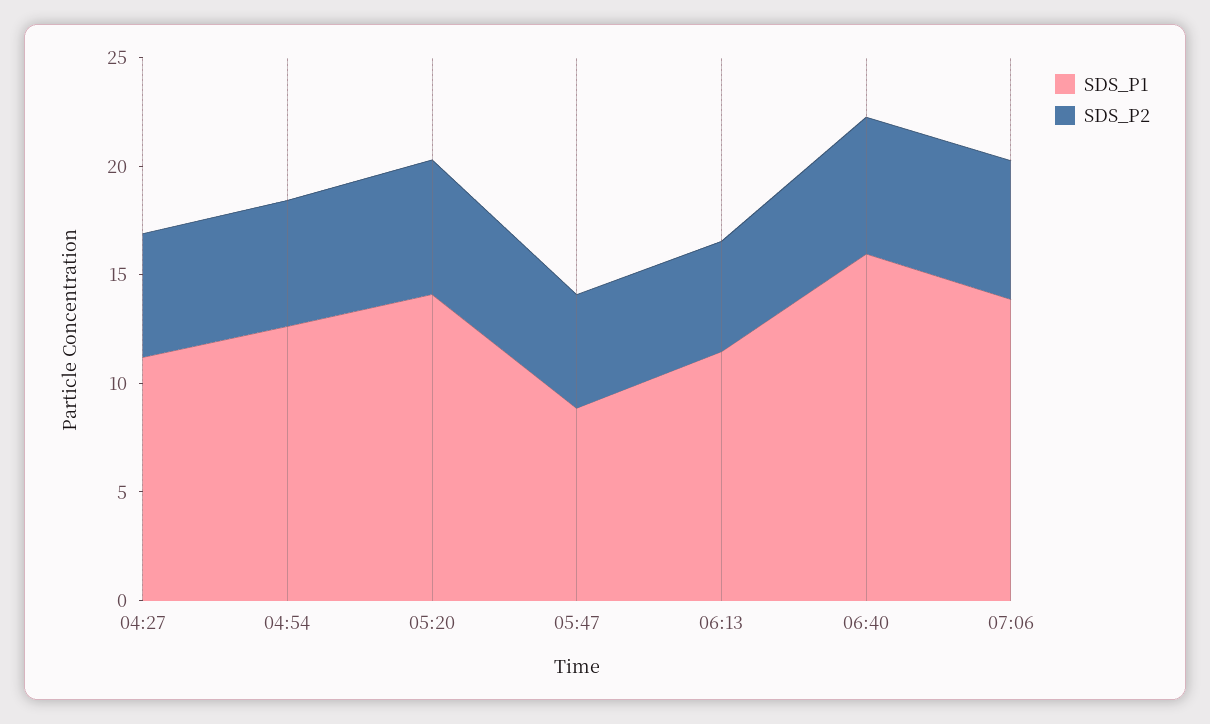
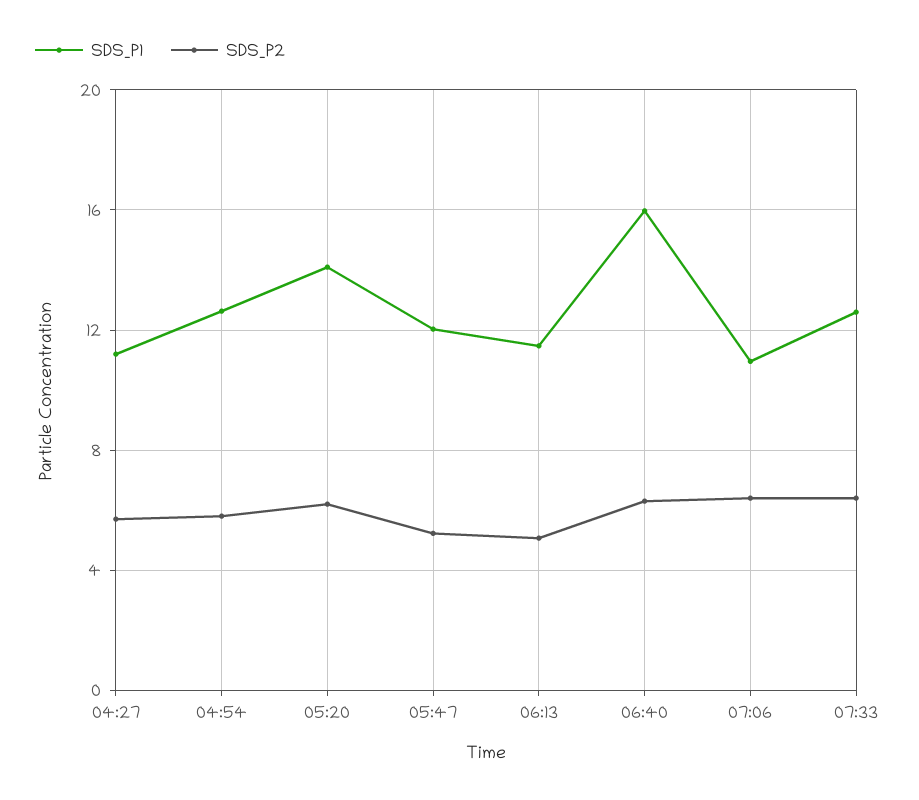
SDS_P1, 05:47: 9 -> 12
SDS_P1, 07:06: 14 -> 11
SDS_P1, 07:33: none -> 12.5
SDS_P2, 07:33: none -> 6.5

